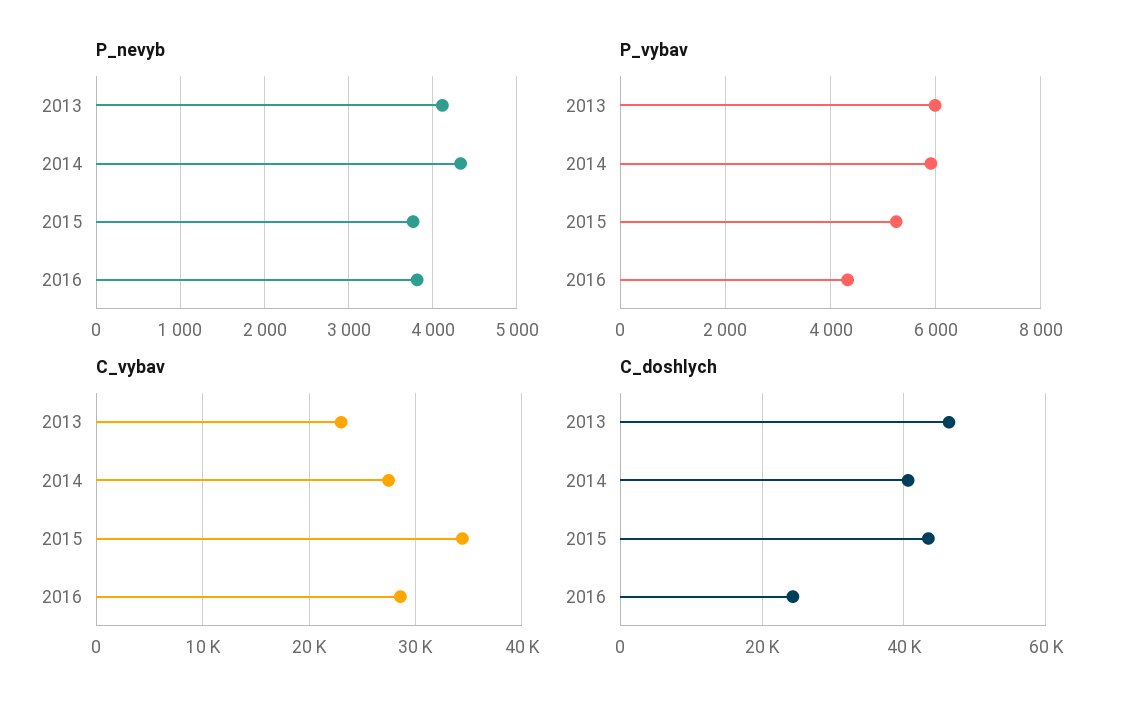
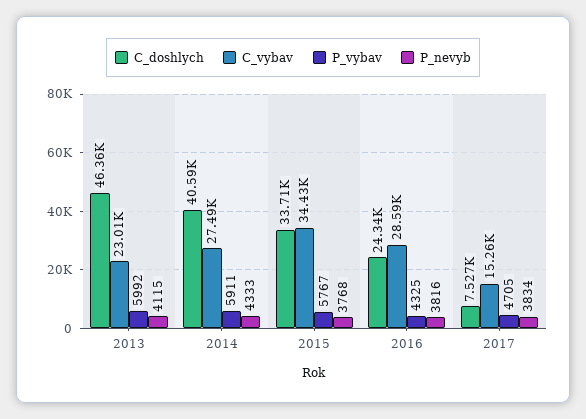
P_vybav, 2015: 5200 -> 5767
C_doshlych, 2015: 44000 -> 33710
C_doshlych, 2017: none -> 7527
C_vybav, 2017: none -> 15260
P_vybav, 2017: none -> 4705
P_nevyb, 2017: none -> 3834

